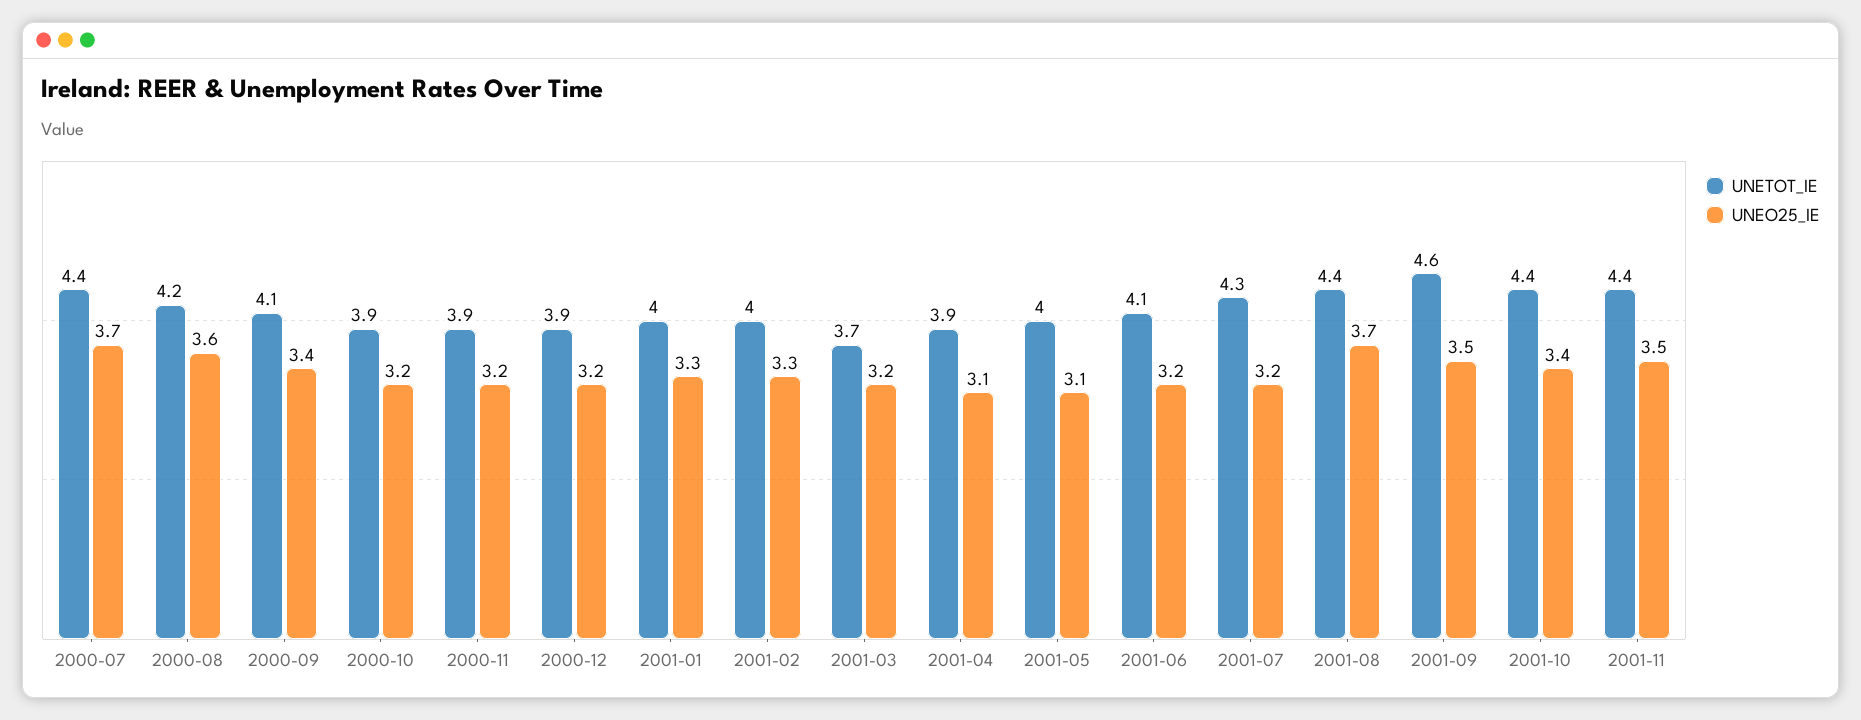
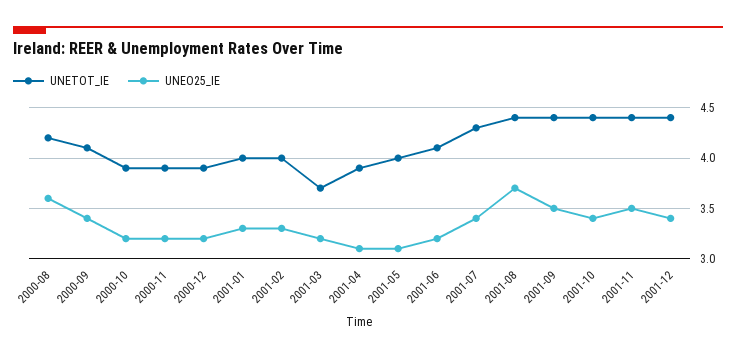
UNETOT_IE, 2000-07: 4.4 -> none
UNEO25_IE, 2000-07: 3.7 -> none
UNEO25_IE, 2001-07: 3.2 -> 3.4
UNETOT_IE, 2001-09: 4.6 -> 4.4
UNETOT_IE, 2001-12: none -> 4.4
UNEO25_IE, 2001-12: none -> 3.4

